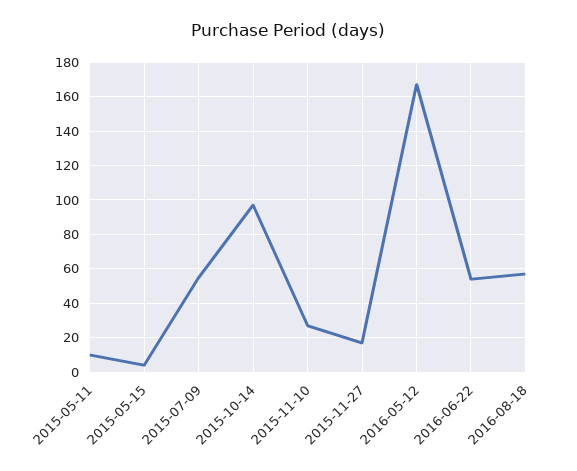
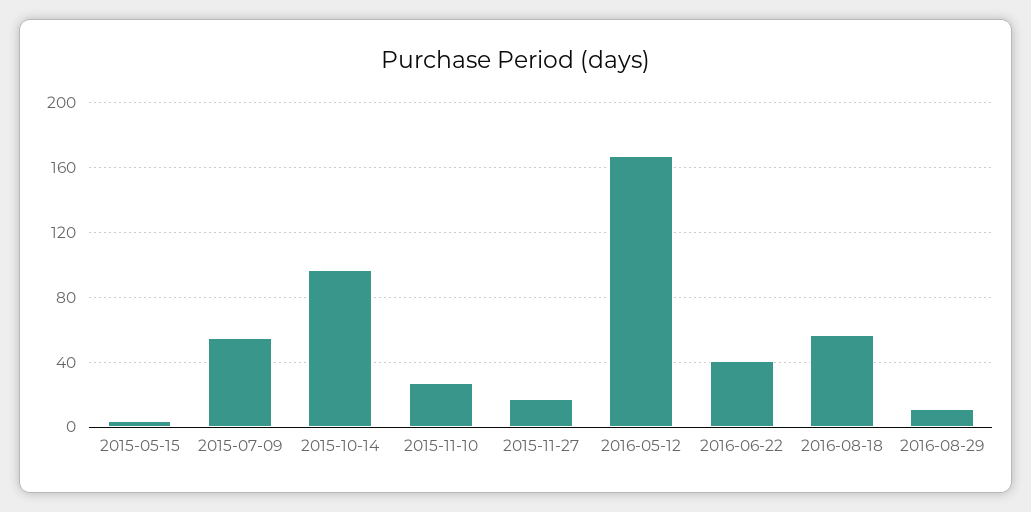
2015-05-11: 10 -> none
2016-06-22: 55 -> 40
2016-08-29: none -> 10

